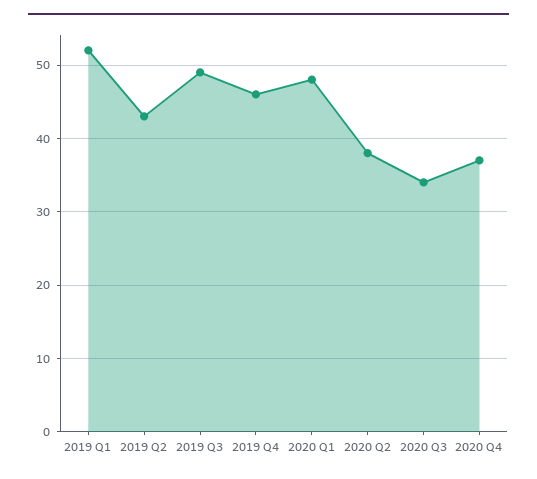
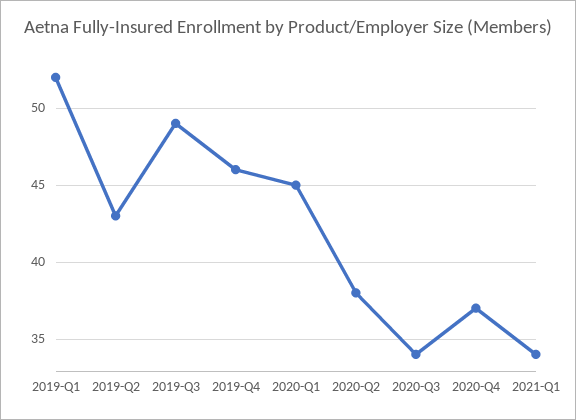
2020 Q1: 48 -> 45
2021-Q1: none -> 34

